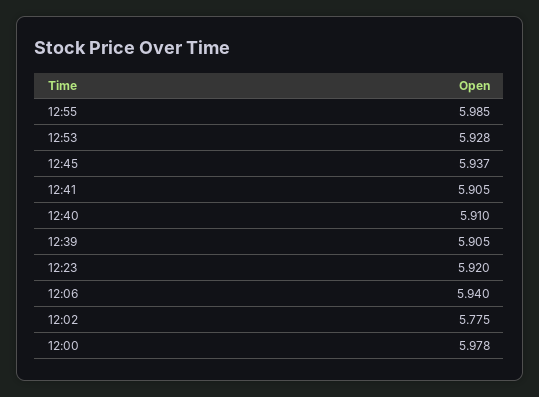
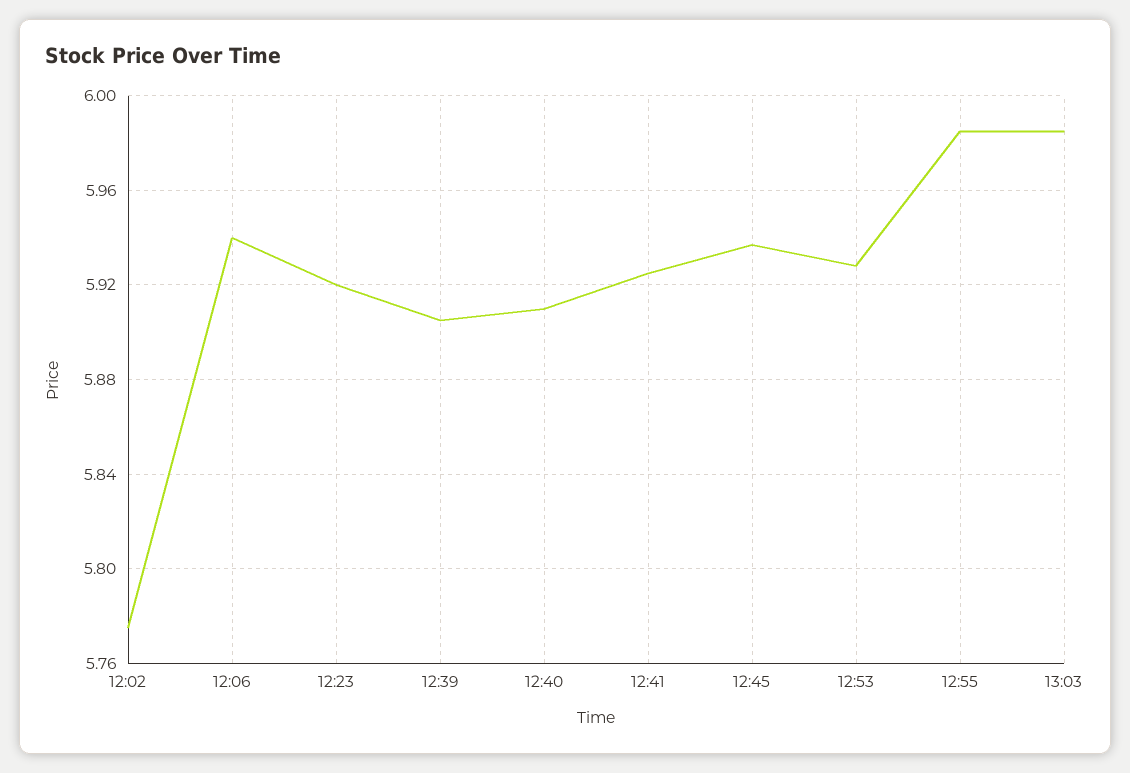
12:41: 5.905 -> 5.925
12:00: 5.978 -> none
13:03: none -> 5.985

